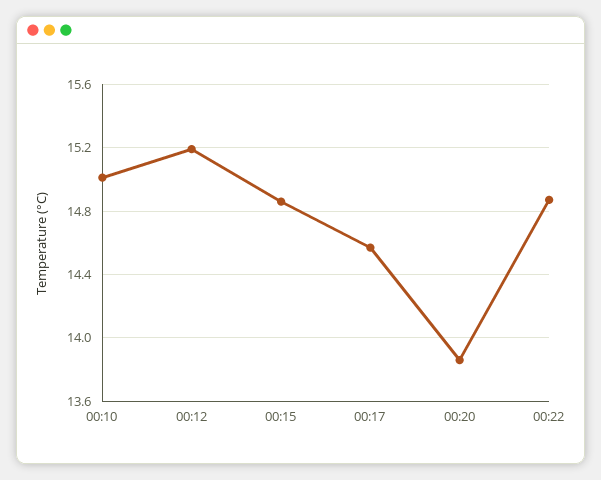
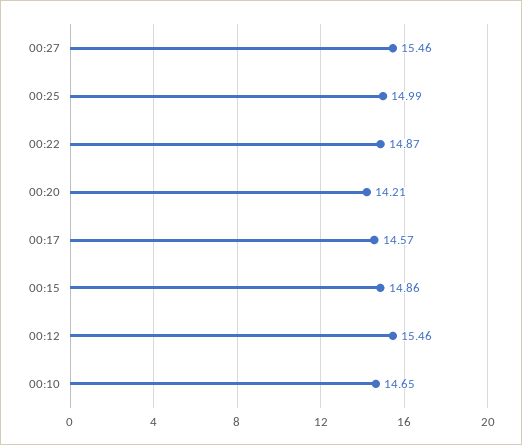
00:10: 15 -> 14.65
00:12: 15.2 -> 15.46
00:20: 13.85 -> 14.21
00:27: none -> 15.46
00:25: none -> 14.99

